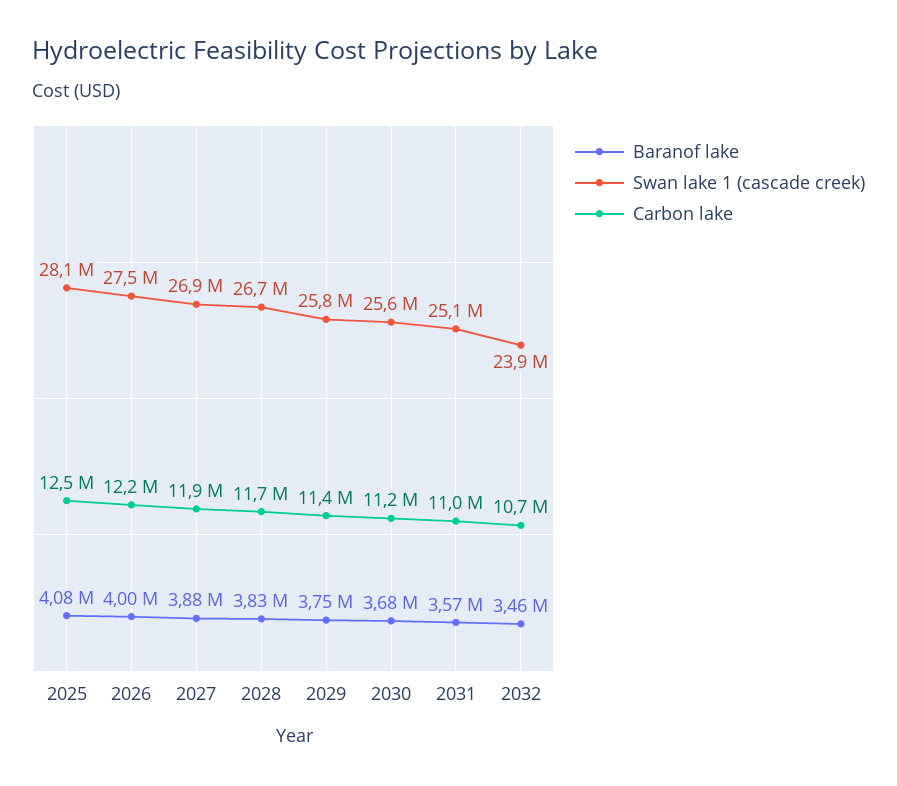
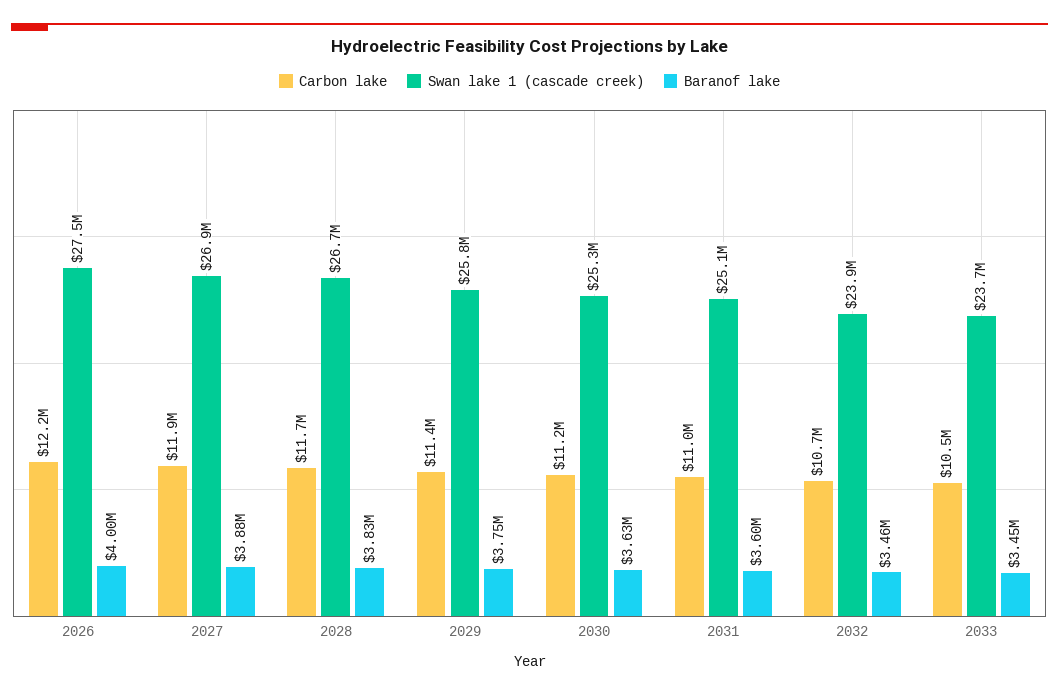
Baranof lake, 2025: 4080000 -> none
Swan lake 1 (cascade creek), 2025: 28100000 -> none
Carbon lake, 2025: 12500000 -> none
Baranof lake, 2030: 3680000 -> 3630000
Swan lake 1 (cascade creek), 2030: 25600000 -> 25300000
Baranof lake, 2031: 3570000 -> 3600000
Carbon lake, 2033: none -> 10500000
Swan lake 1 (cascade creek), 2033: none -> 23700000
Baranof lake, 2033: none -> 3450000

